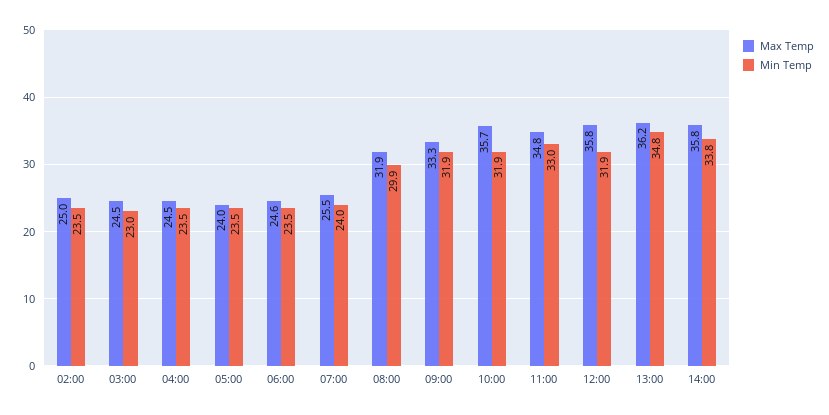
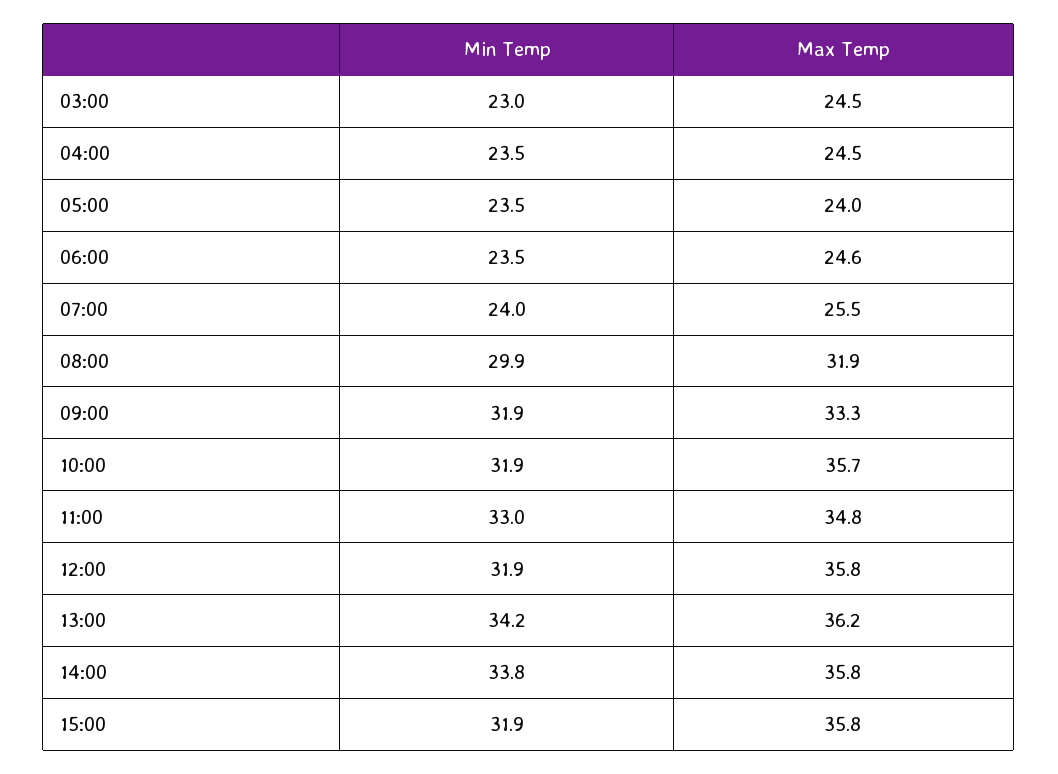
Max Temp, 02:00: 25 -> none
Min Temp, 02:00: 23.5 -> none
Min Temp, 13:00: 34.8 -> 34.2
Min Temp, 15:00: none -> 31.9
Max Temp, 15:00: none -> 35.8

